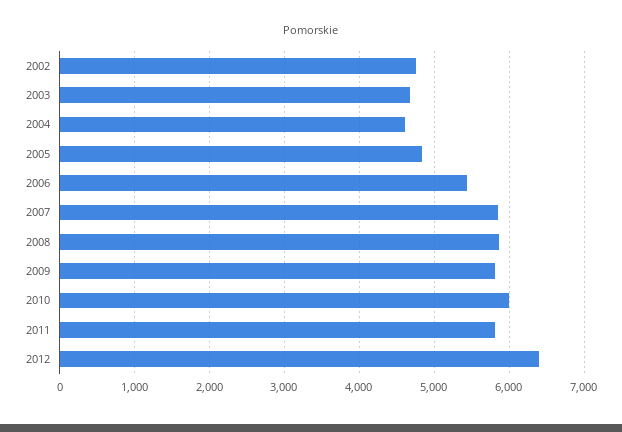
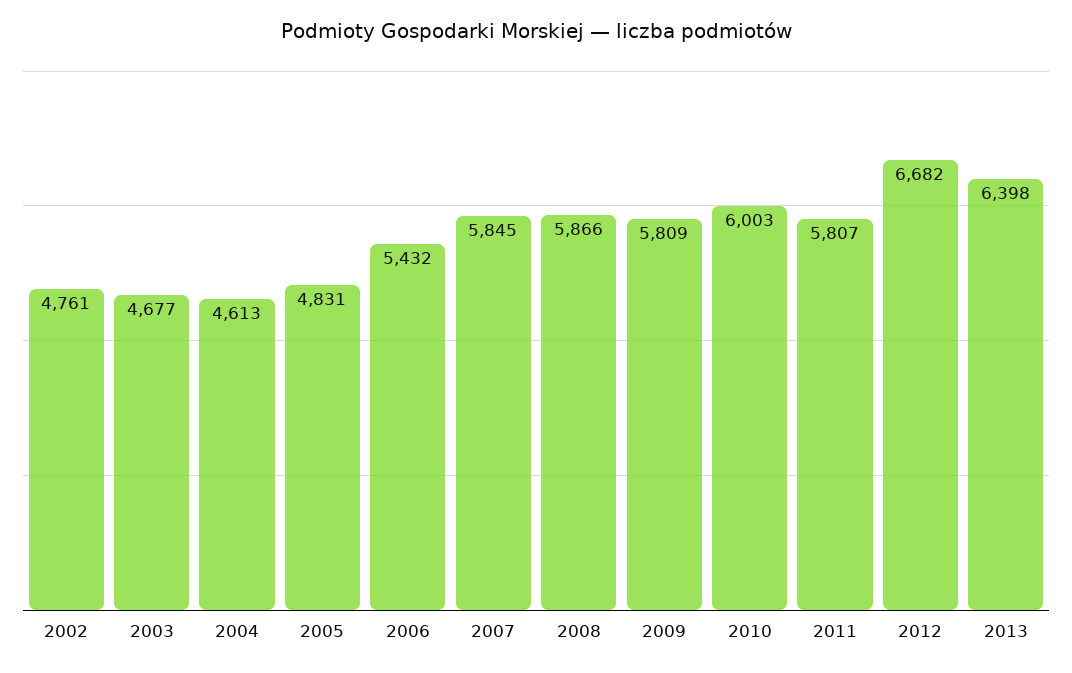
2012: 6400 -> 6682
2013: none -> 6398

